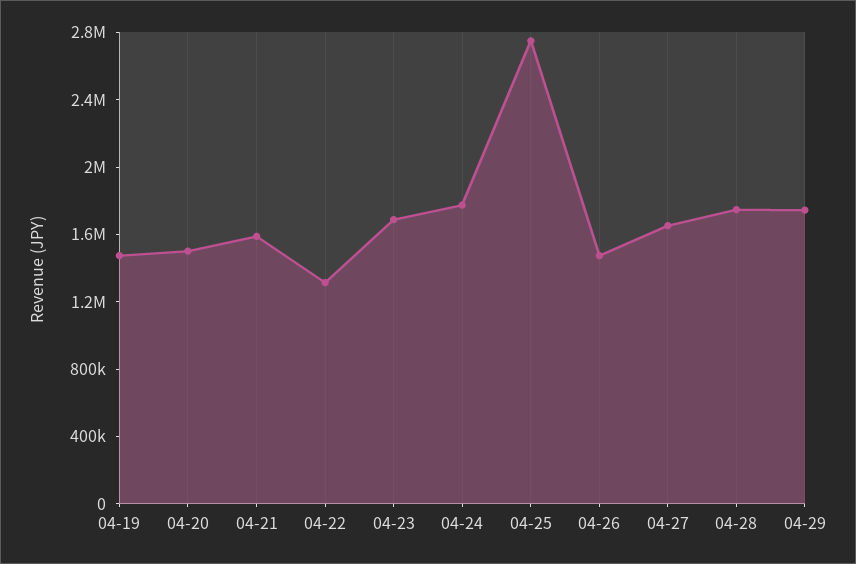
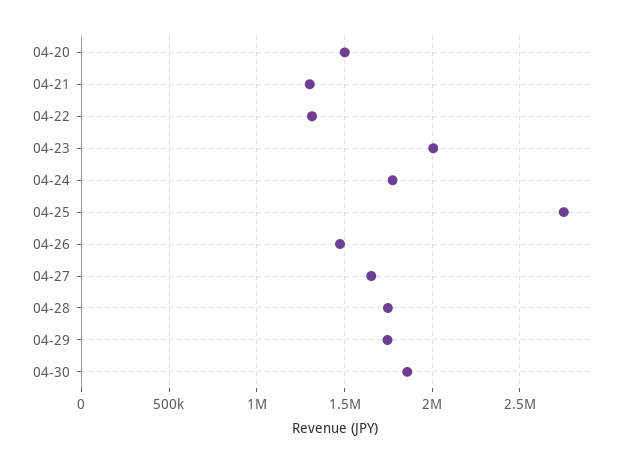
04-19: 1500000 -> none
04-21: 1600000 -> 1300000
04-23: 1700000 -> 2000000
04-30: none -> 1850000

